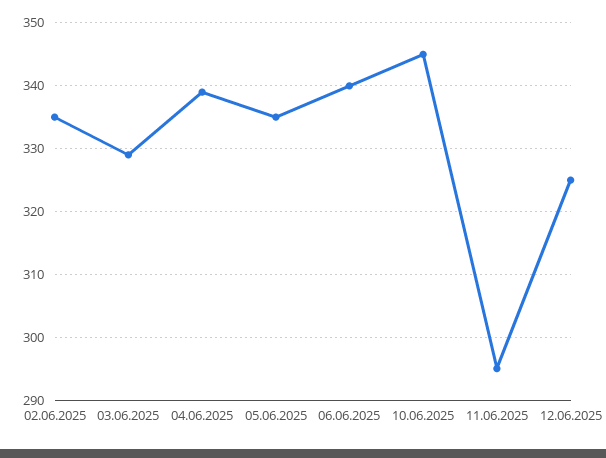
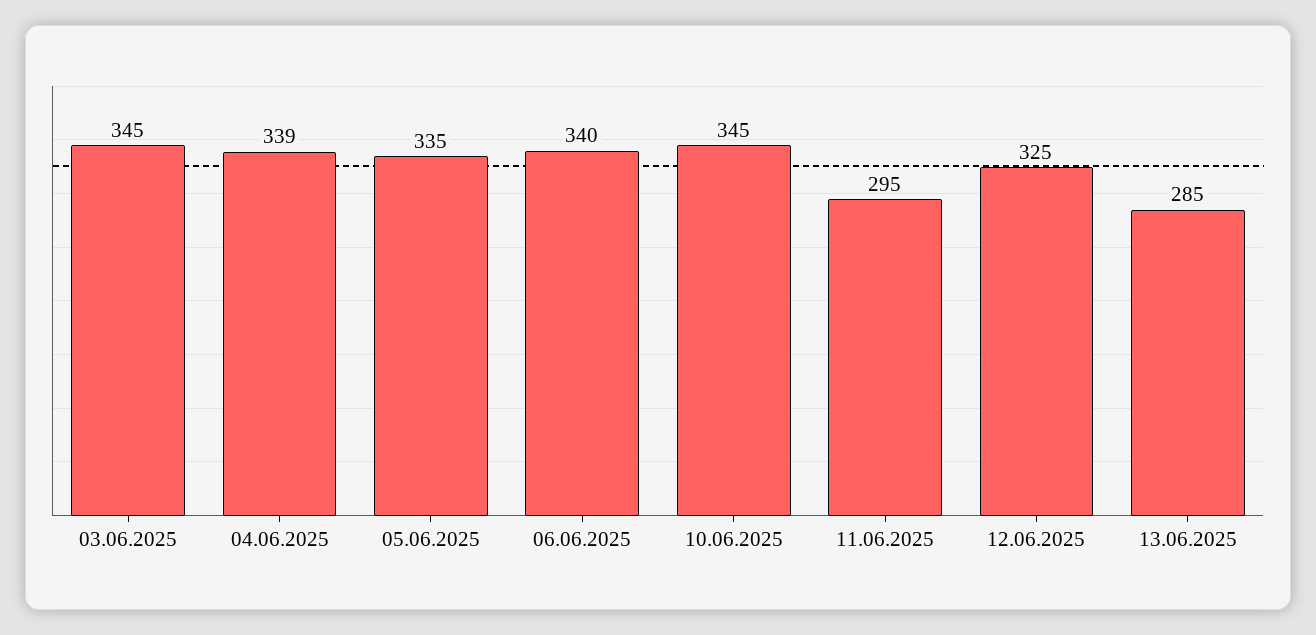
02.06.2025: 335 -> none
03.06.2025: 329 -> 345
13.06.2025: none -> 285

